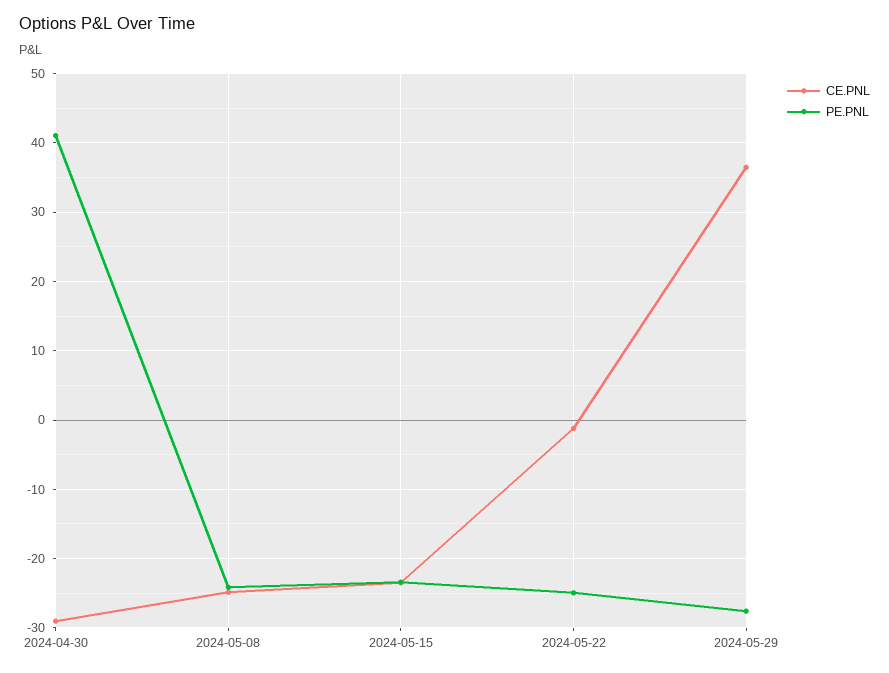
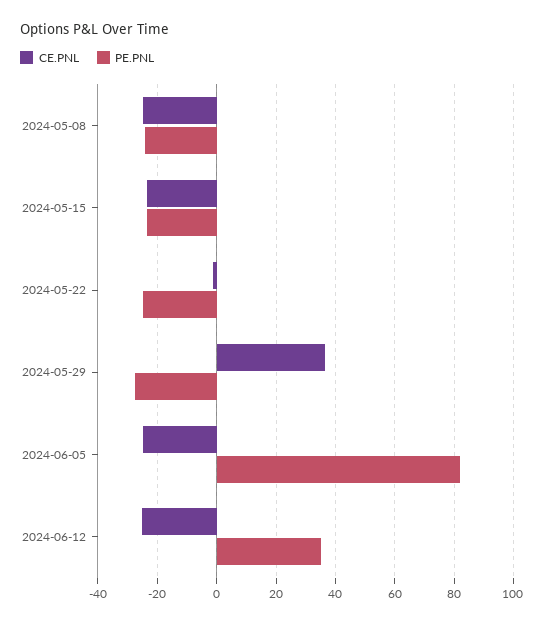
CE.PNL, 2024-04-30: -29 -> none
PE.PNL, 2024-04-30: 41 -> none
CE.PNL, 2024-06-05: none -> -25
PE.PNL, 2024-06-05: none -> 82.5
CE.PNL, 2024-06-12: none -> -25
PE.PNL, 2024-06-12: none -> 35

